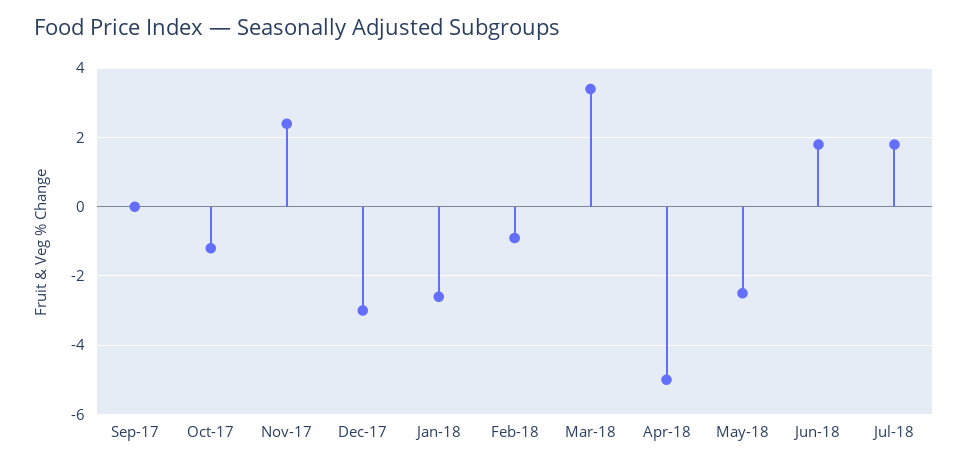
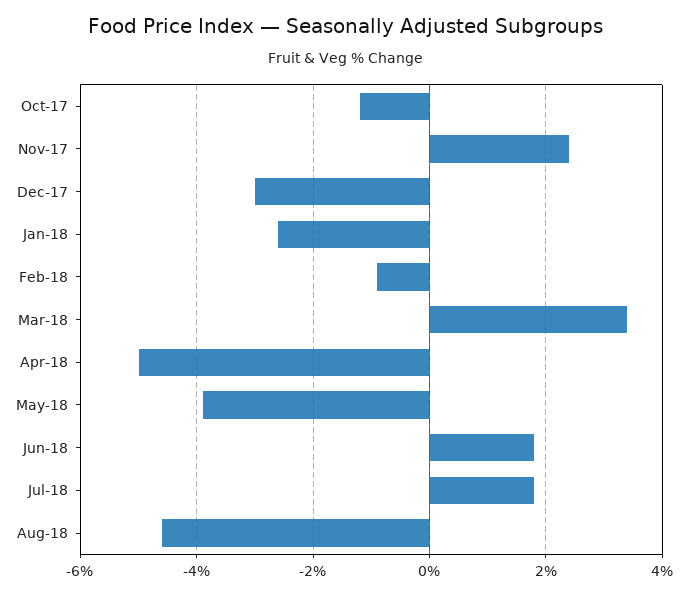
Sep-17: 0 -> none
May-18: -2.5 -> -4
Aug-18: none -> -4.5

